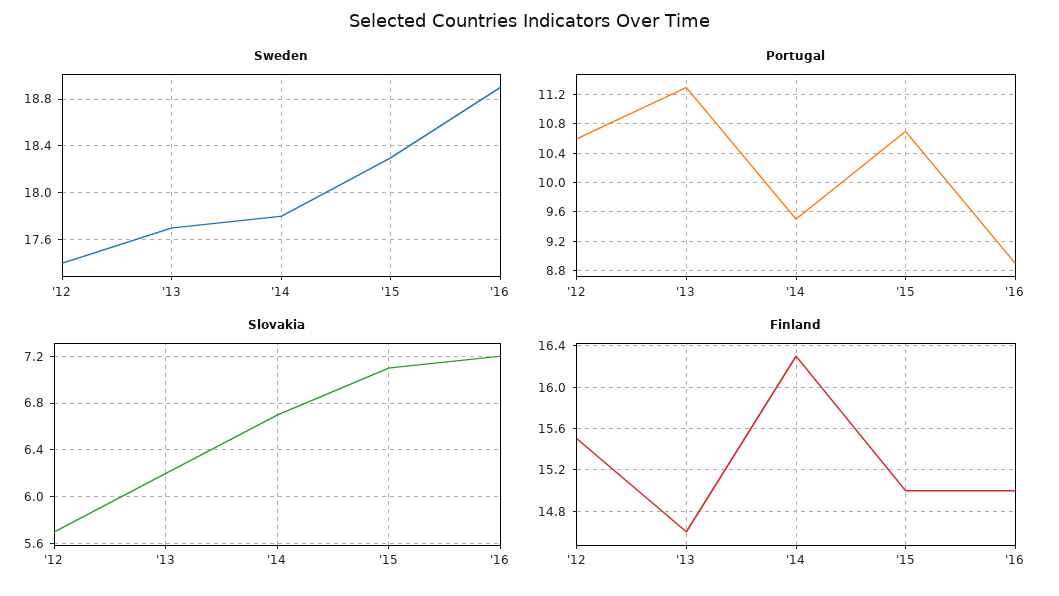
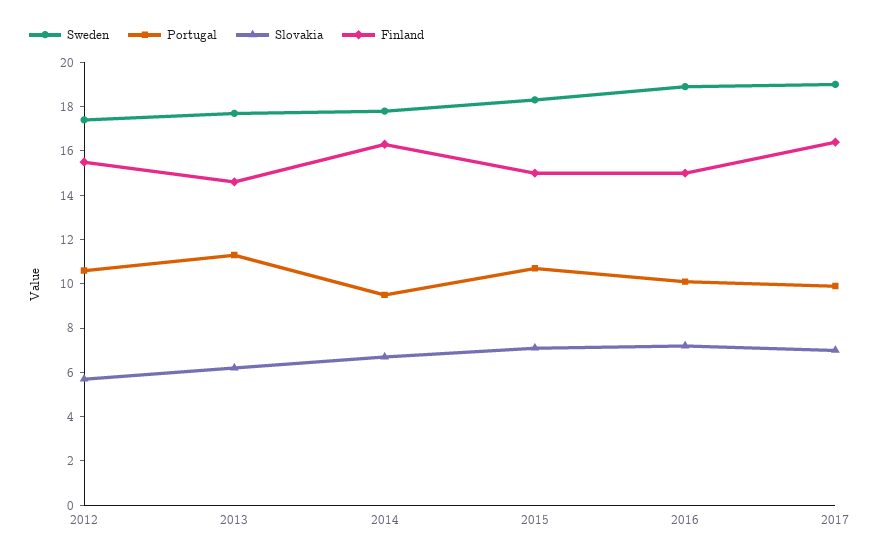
Portugal, '16: 8.9 -> 10
Sweden, 2017: none -> 19
Portugal, 2017: none -> 10
Slovakia, 2017: none -> 7
Finland, 2017: none -> 16.5

